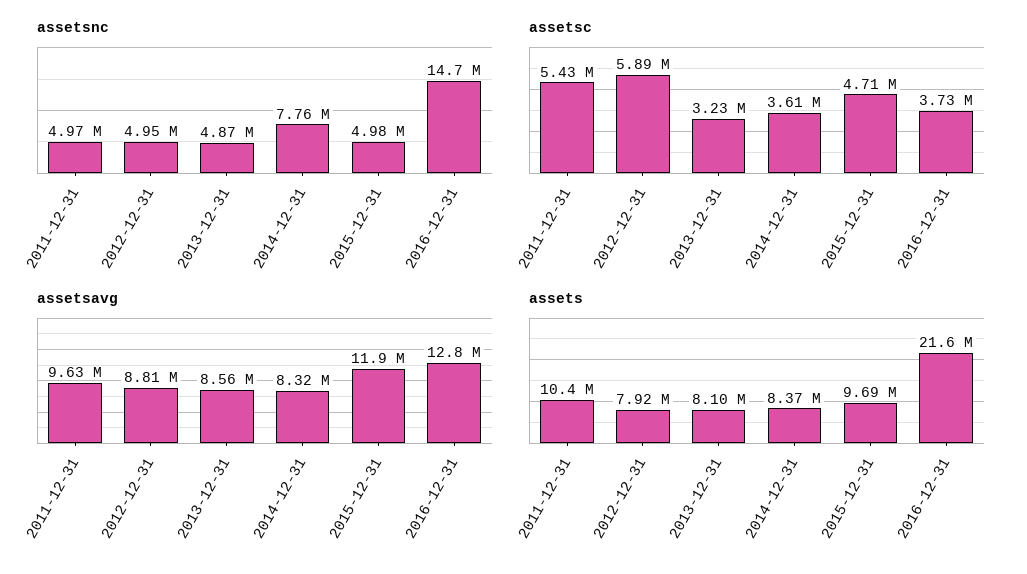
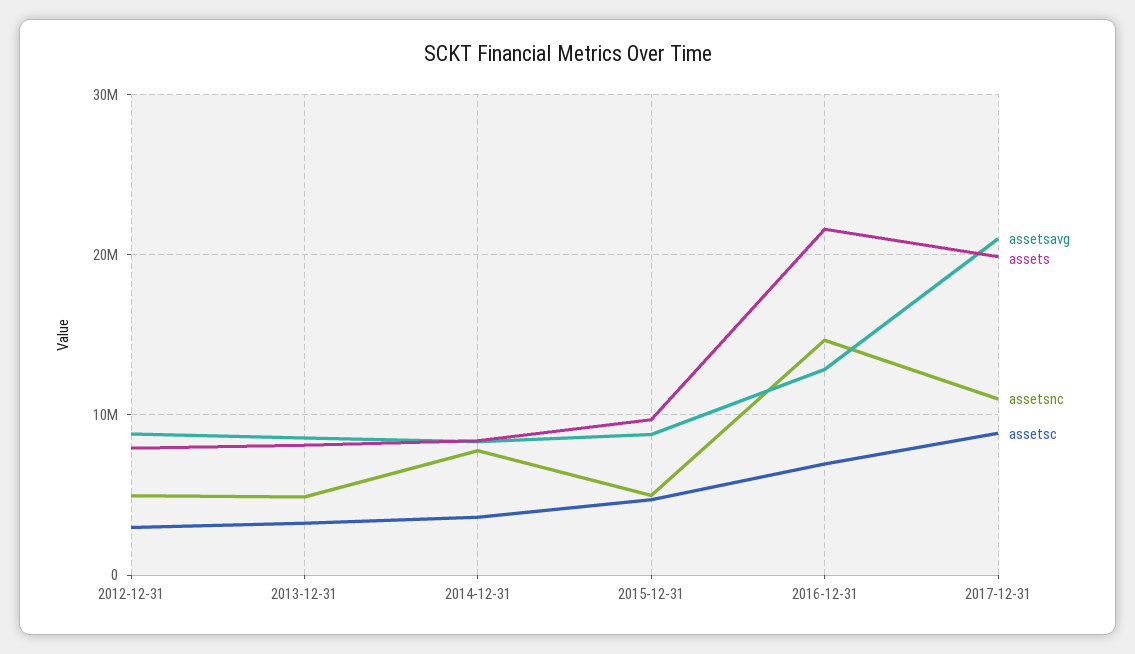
assetsnc, 2011-12-31: 4970000 -> none
assetsc, 2011-12-31: 5430000 -> none
assetsc, 2012-12-31: 5890000 -> 3000000
assetsc, 2016-12-31: 3730000 -> 7000000
assetsavg, 2011-12-31: 9630000 -> none
assetsavg, 2015-12-31: 11900000 -> 9000000
assets, 2011-12-31: 10400000 -> none
assetsavg, 2017-12-31: none -> 21000000
assets, 2017-12-31: none -> 20000000
assetsnc, 2017-12-31: none -> 11000000
assetsc, 2017-12-31: none -> 9000000

